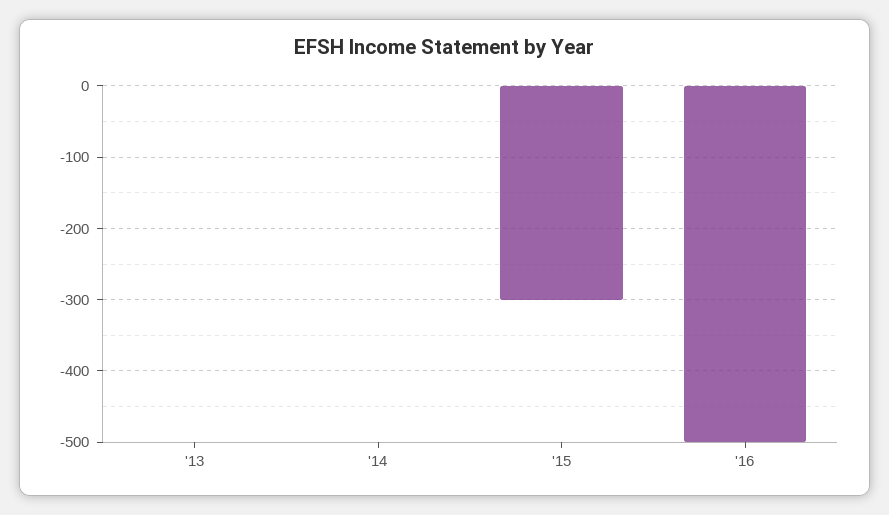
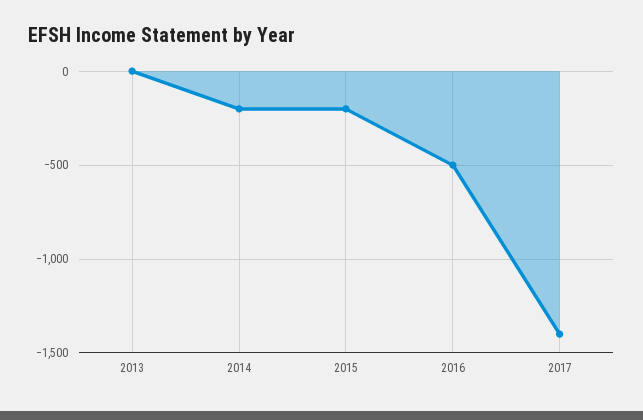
'14: 0 -> -200
'15: -300 -> -200
2017: none -> -1400

